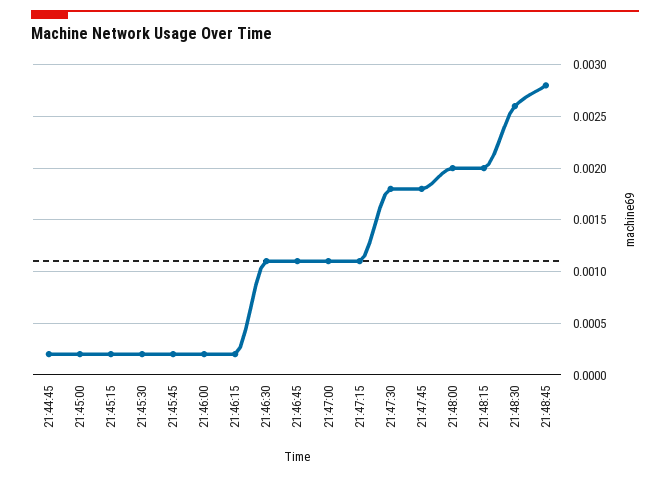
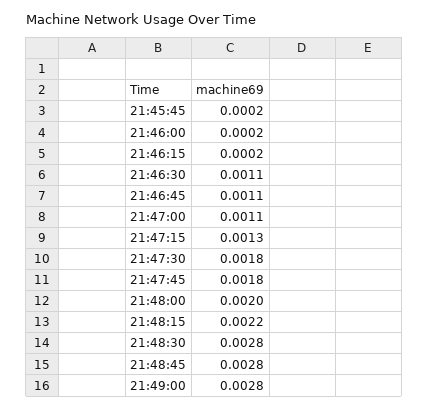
21:44:45: 0.0002 -> none
21:45:00: 0.0002 -> none
21:45:15: 0.0002 -> none
21:45:30: 0.0002 -> none
21:47:15: 0.0011 -> 0.0013
21:48:15: 0.002 -> 0.0022
21:48:30: 0.0026 -> 0.0028
21:49:00: none -> 0.0028

